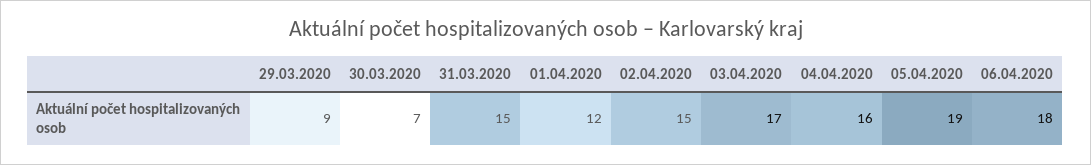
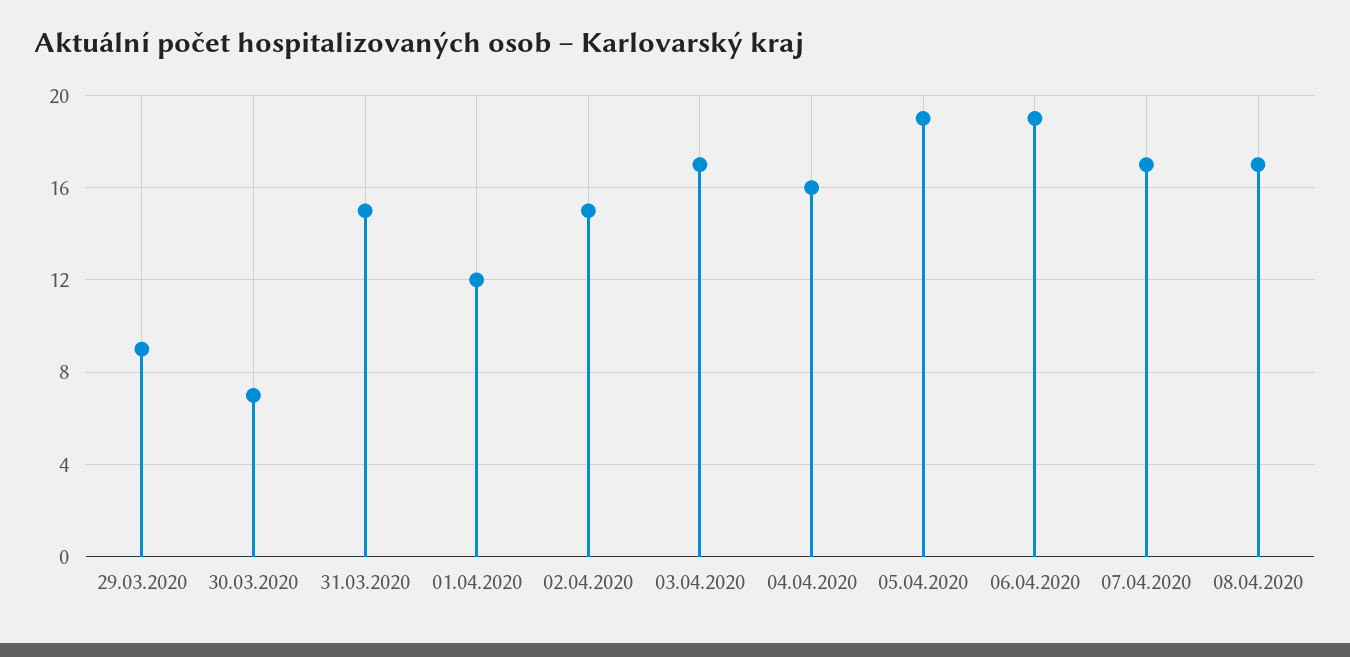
06.04.2020: 18 -> 19
07.04.2020: none -> 17
08.04.2020: none -> 17

